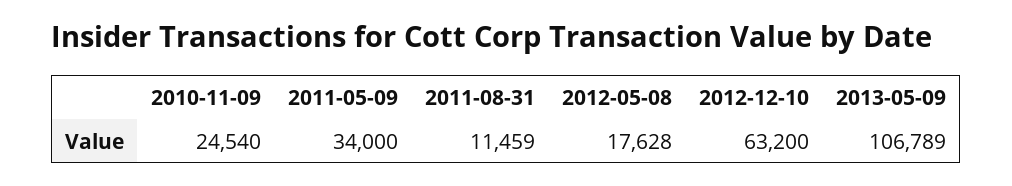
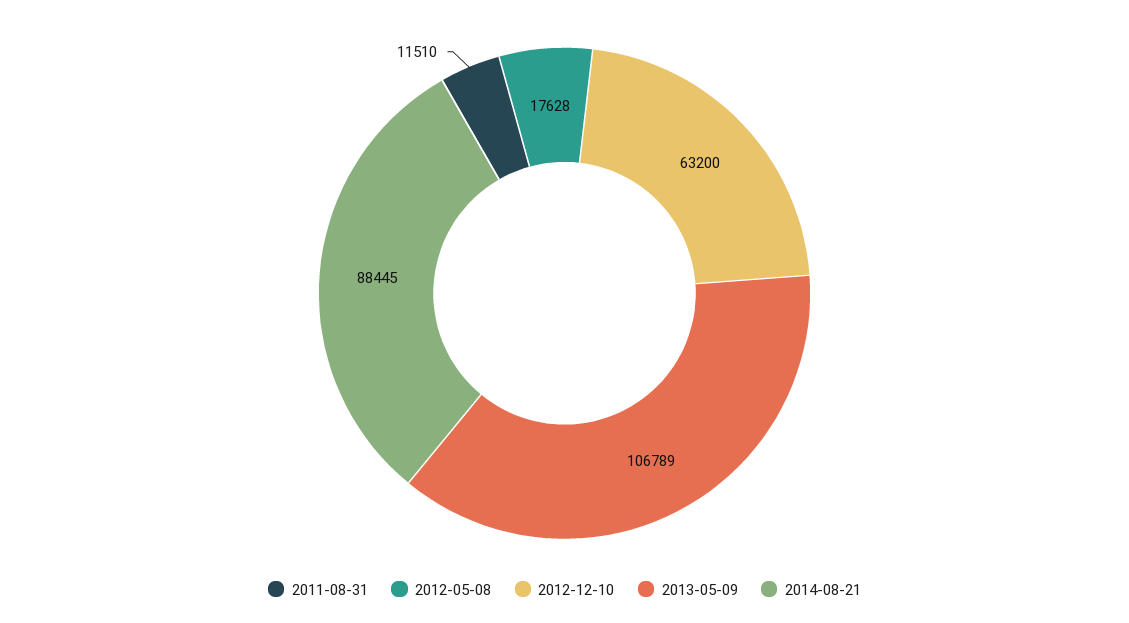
2010-11-09: 24540 -> none
2011-05-09: 34000 -> none
2011-08-31: 11459 -> 11510
2014-08-21: none -> 88445

